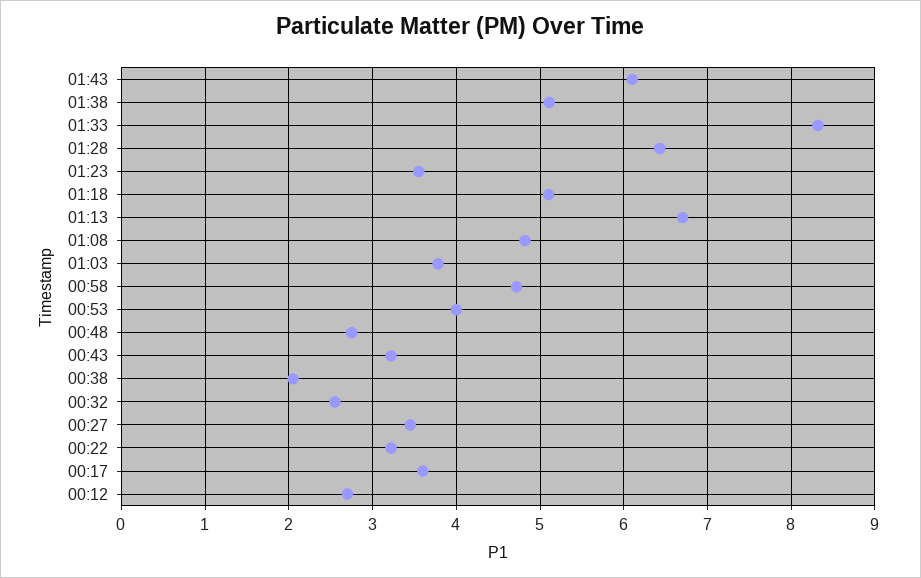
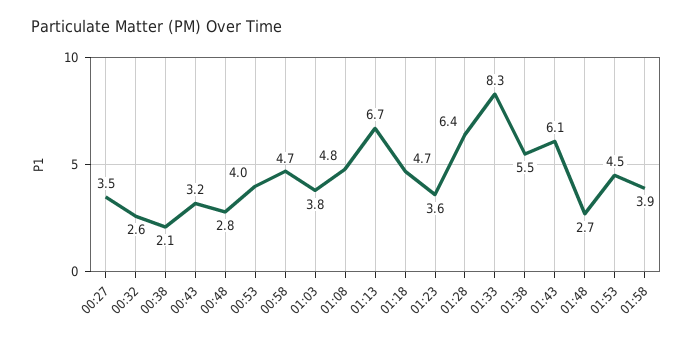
01:38: 5.1 -> 5.5
01:18: 5.1 -> 4.7
00:22: 3.2 -> none
00:17: 3.6 -> none
00:12: 2.7 -> none
01:48: none -> 2.7
01:53: none -> 4.5
01:58: none -> 3.9

